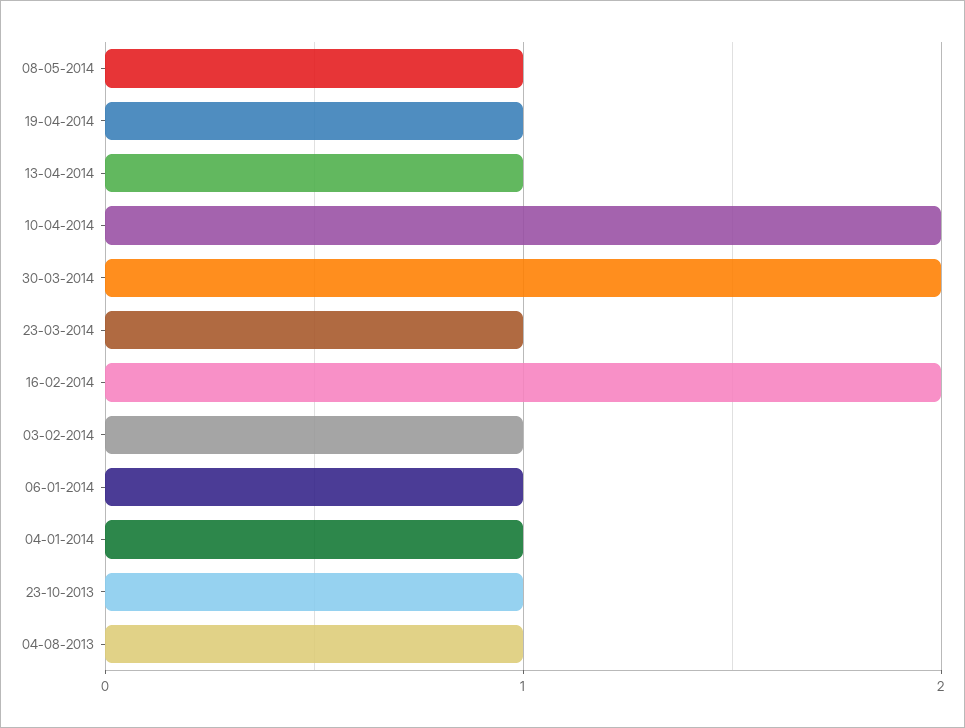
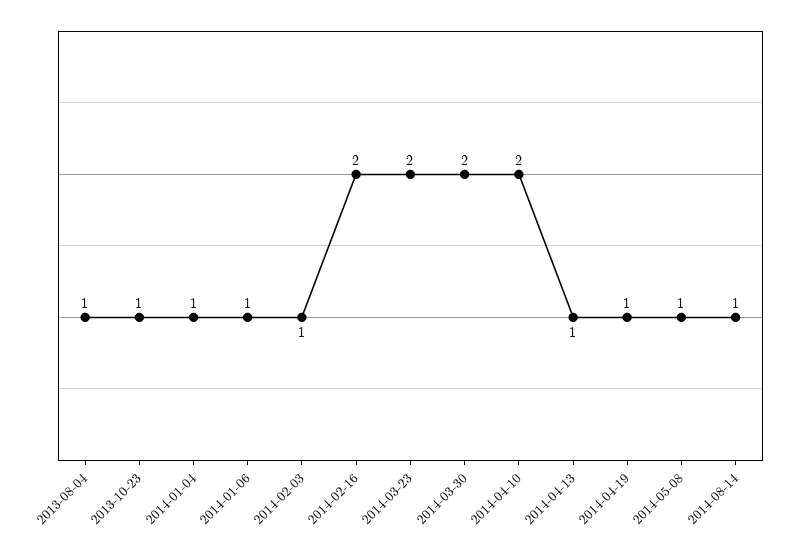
23-03-2014: 1 -> 2
2014-08-14: none -> 1

